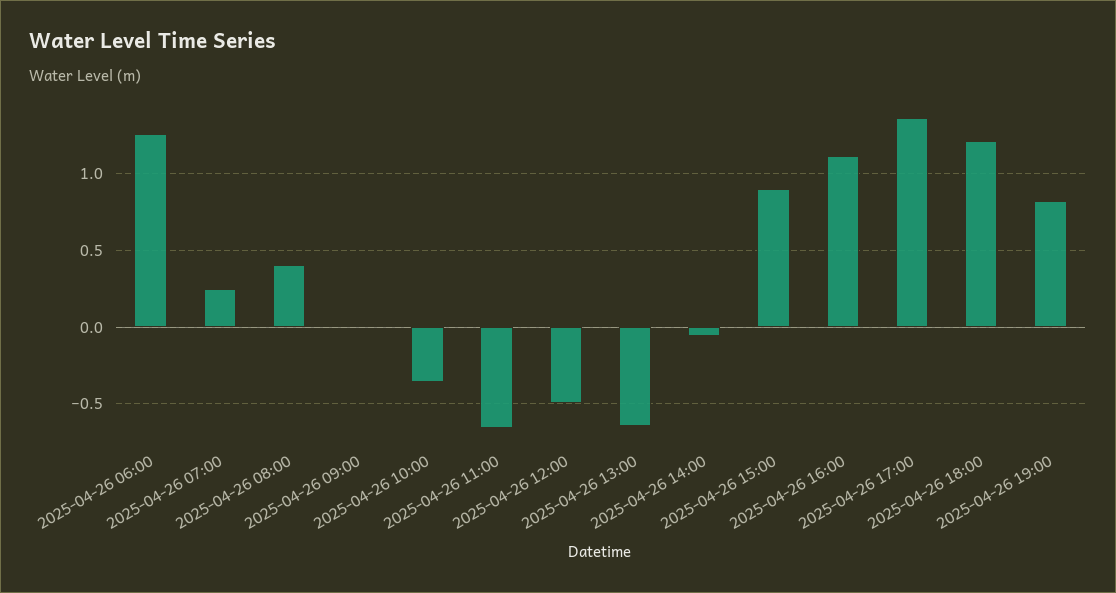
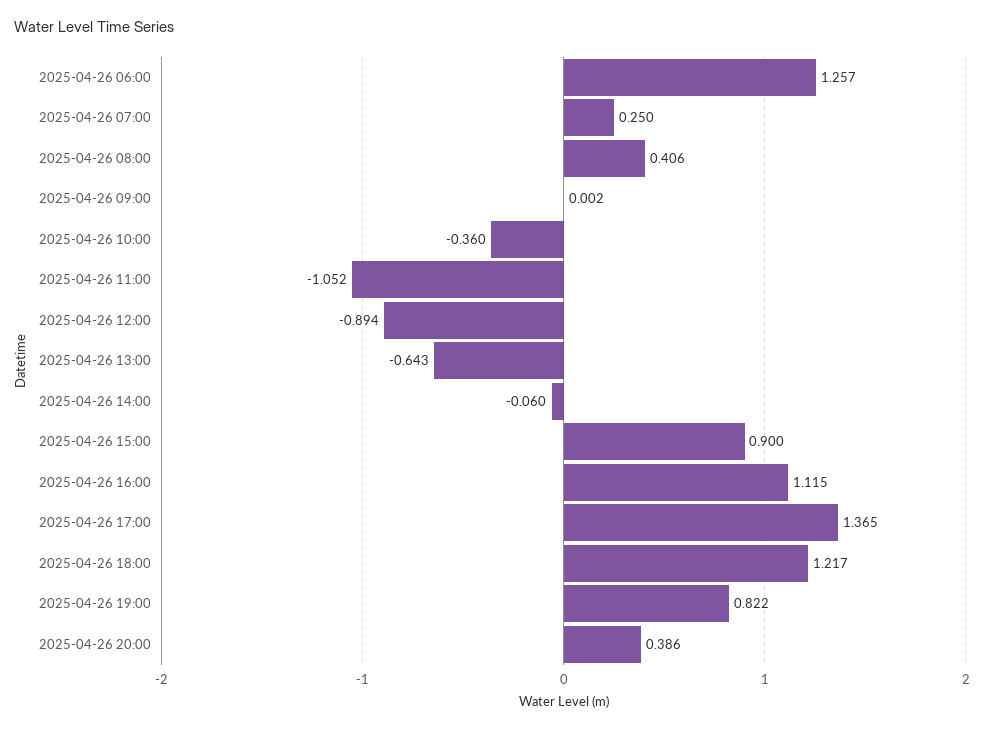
2025-04-26 11:00: -0.65 -> -1.052
2025-04-26 12:00: -0.5 -> -0.894
2025-04-26 20:00: none -> 0.386

